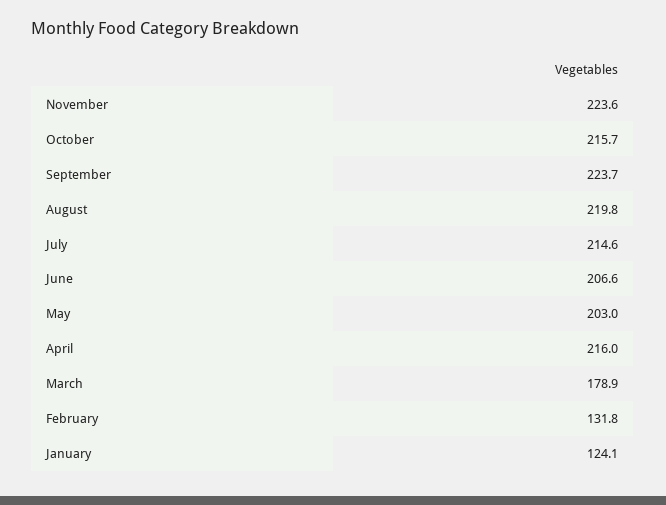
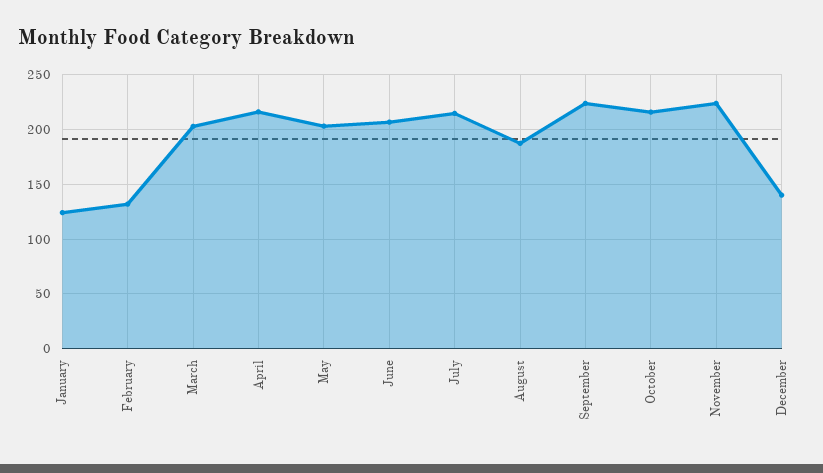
August: 219.8 -> 190
March: 178.9 -> 200
December: none -> 140

